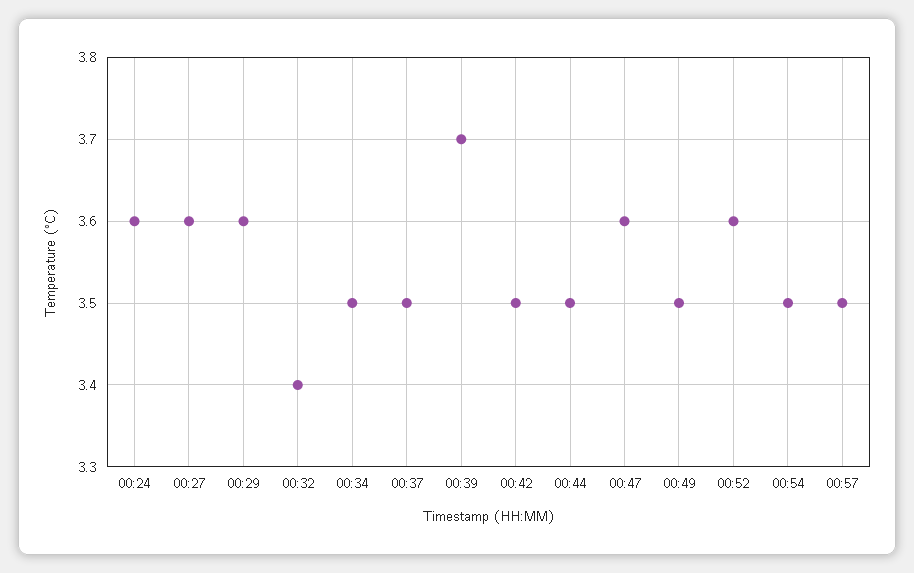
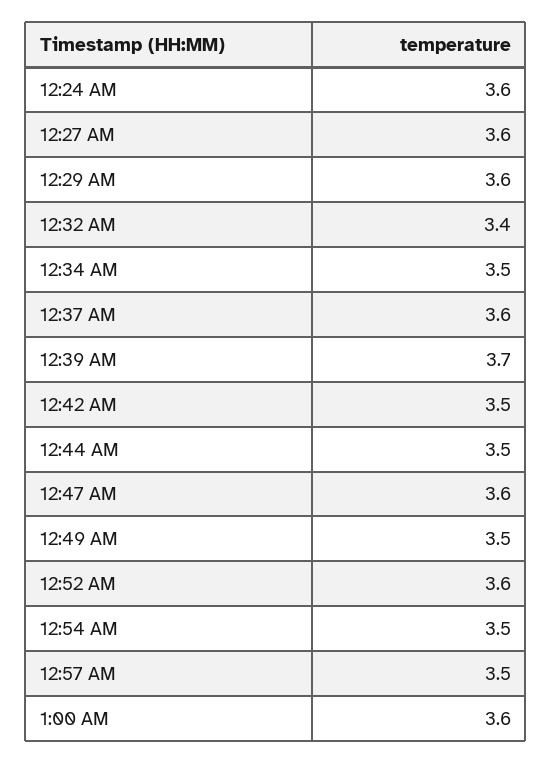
00:37: 3.5 -> 3.6
1:00 AM: none -> 3.6

